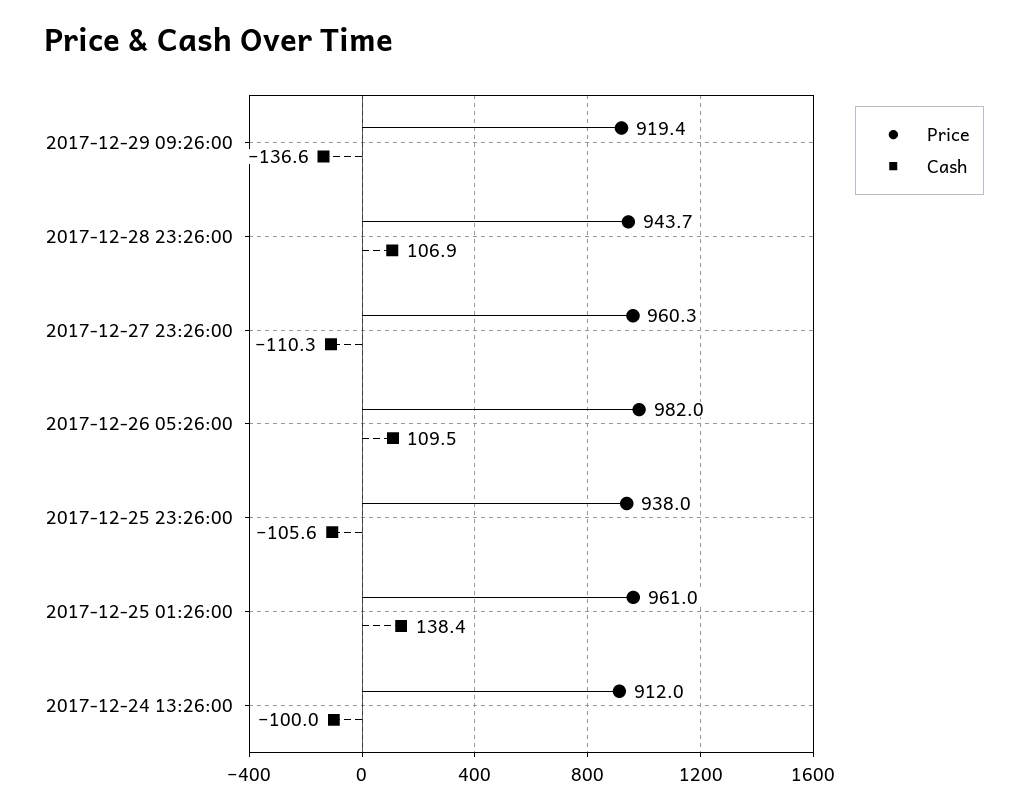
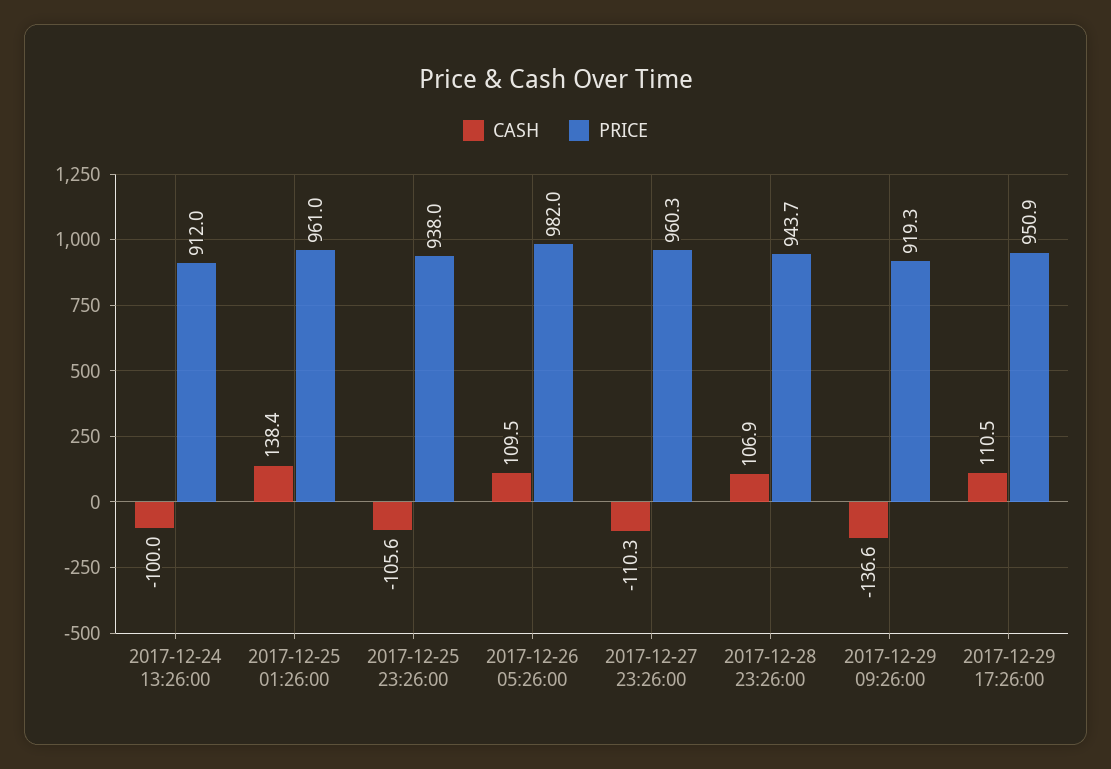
Price, 2017-12-29 09:26:00: 919.4 -> 919.3
Cash, 2017-12-29 17:26:00: none -> 110.5
Price, 2017-12-29 17:26:00: none -> 950.9

